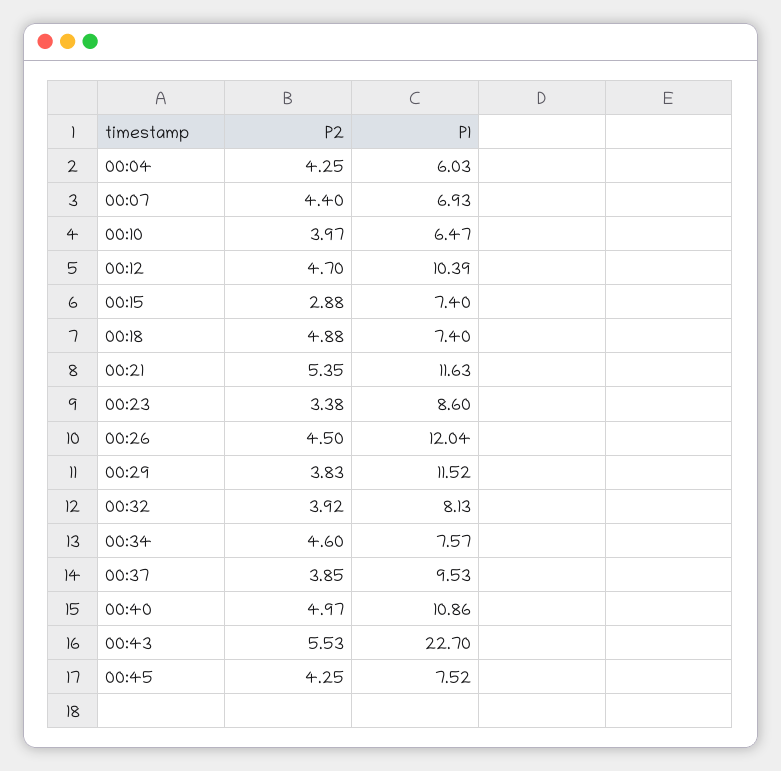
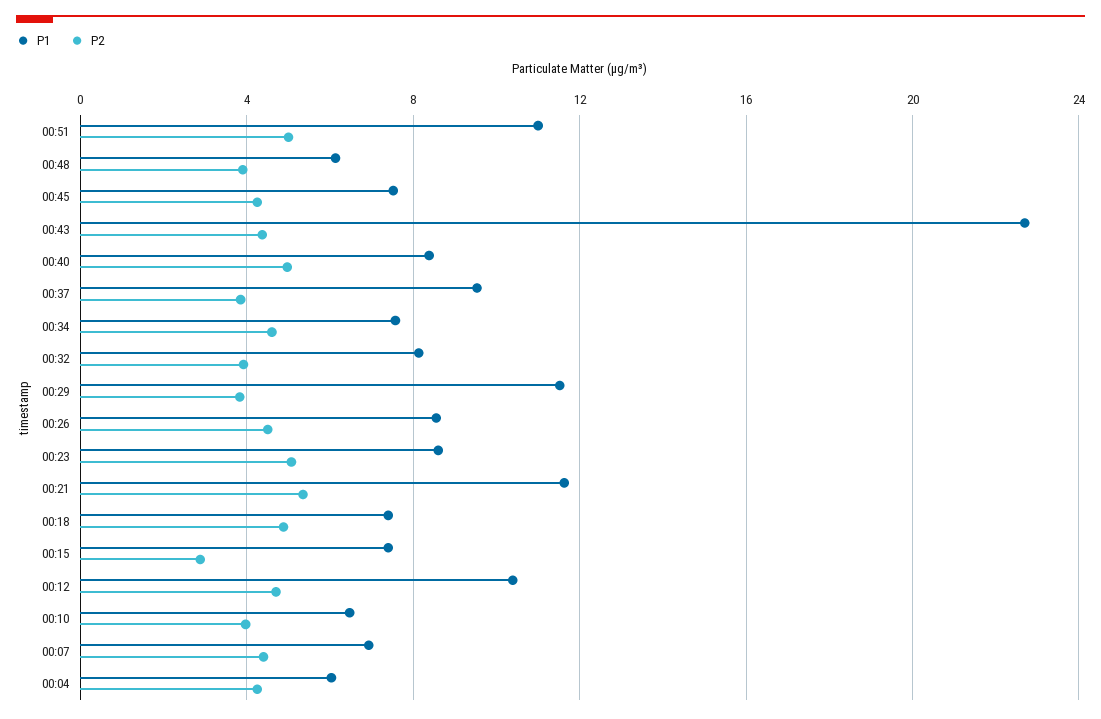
P2, 00:23: 3.38 -> 5
P1, 00:26: 12.04 -> 8.5
P1, 00:40: 10.86 -> 8.5
P2, 00:43: 5.53 -> 4.5
P1, 00:51: none -> 11
P2, 00:51: none -> 5
P1, 00:48: none -> 6
P2, 00:48: none -> 4

